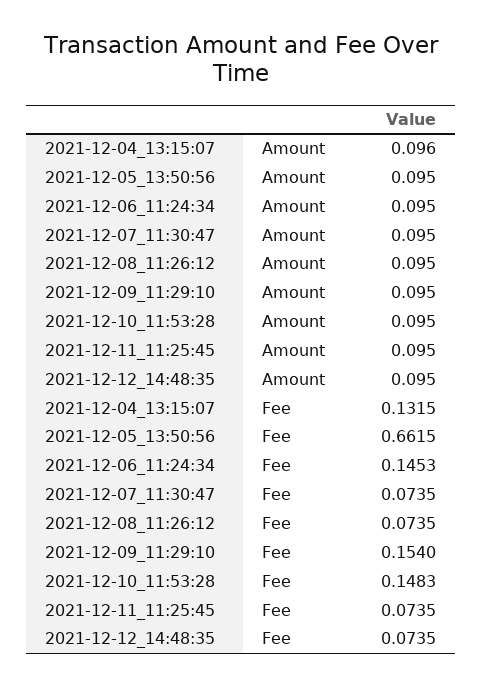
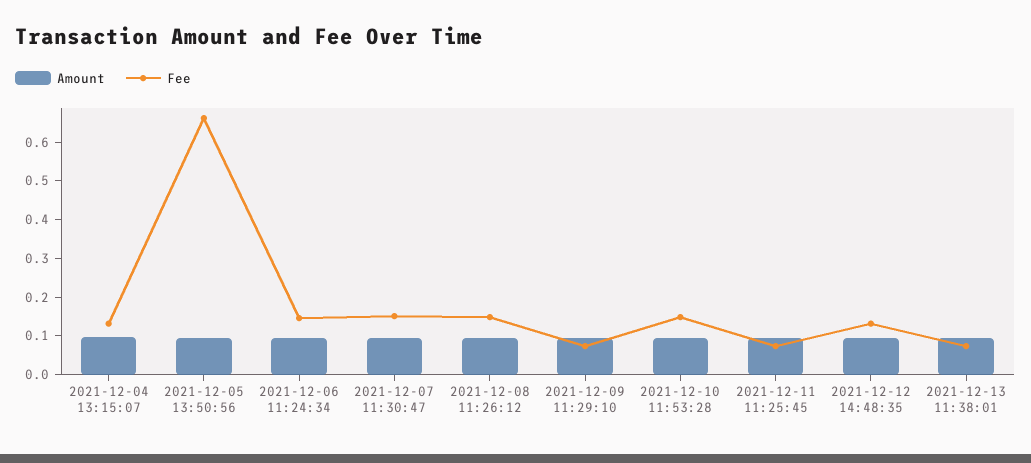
Fee, 2021-12-07_11:30:47: 0.0735 -> 0.15
Fee, 2021-12-08_11:26:12: 0.0735 -> 0.15
Fee, 2021-12-09_11:29:10: 0.154 -> 0.075
Fee, 2021-12-12_14:48:35: 0.0735 -> 0.125
Amount, 2021-12-13 11:38:01: none -> 0.1
Fee, 2021-12-13 11:38:01: none -> 0.075

